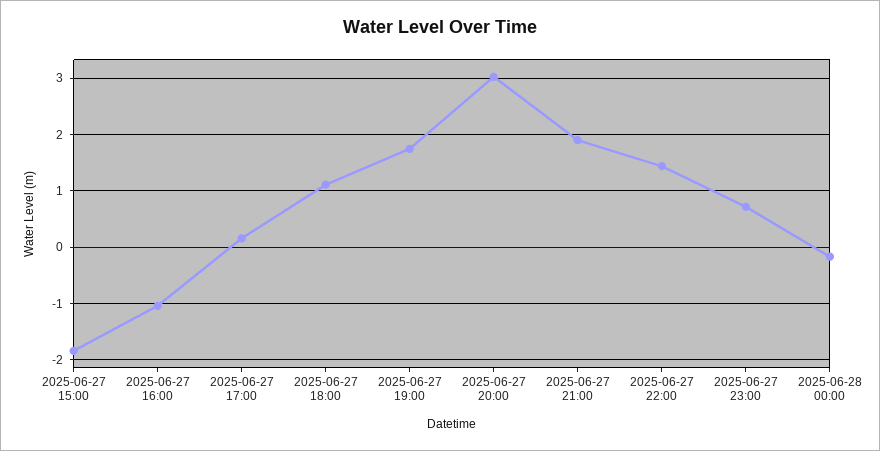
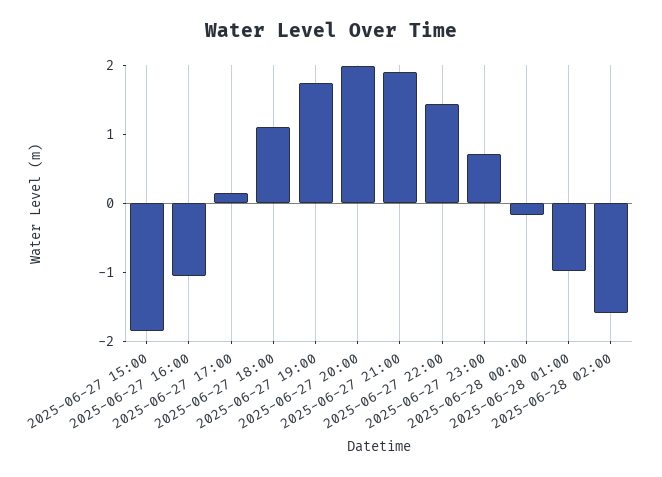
2025-06-27 20:00: 3 -> 2
2025-06-28 01:00: none -> -1
2025-06-28 02:00: none -> -1.6

